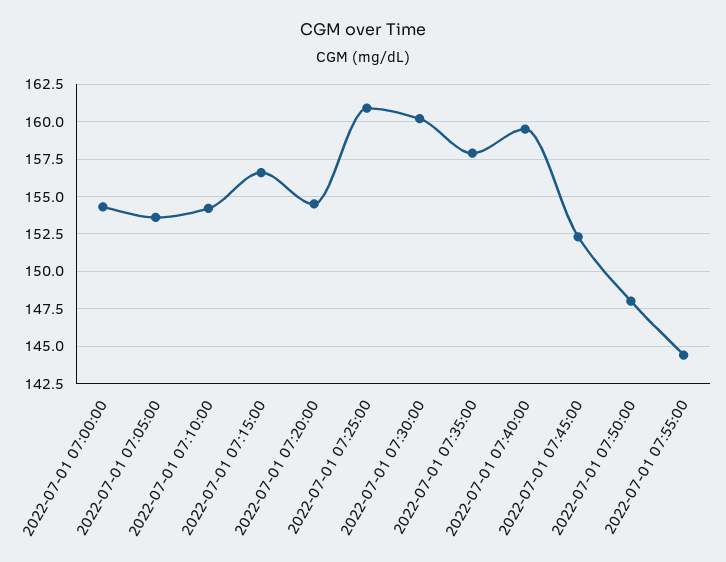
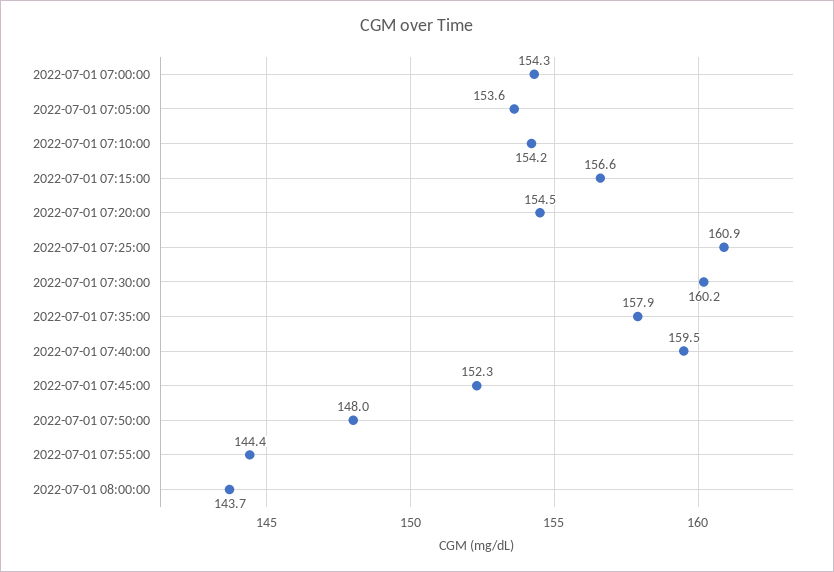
2022-07-01 08:00:00: none -> 143.7

